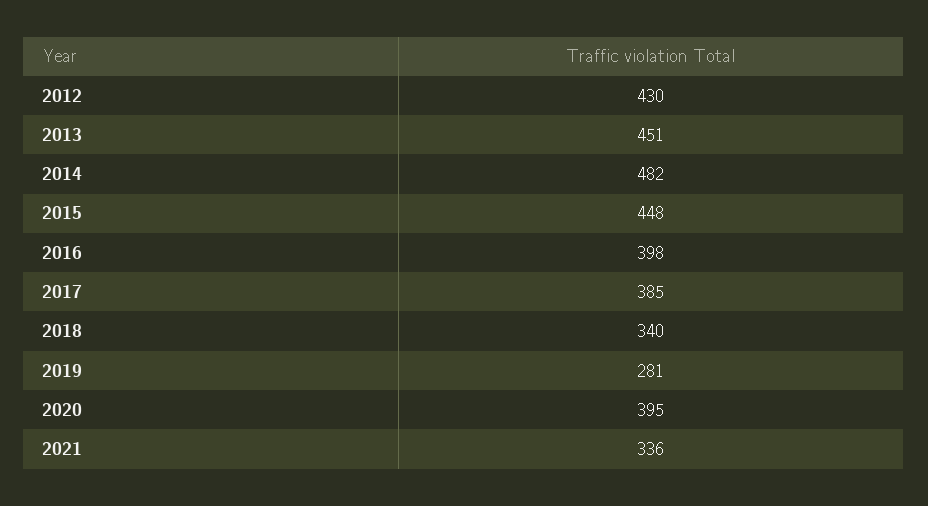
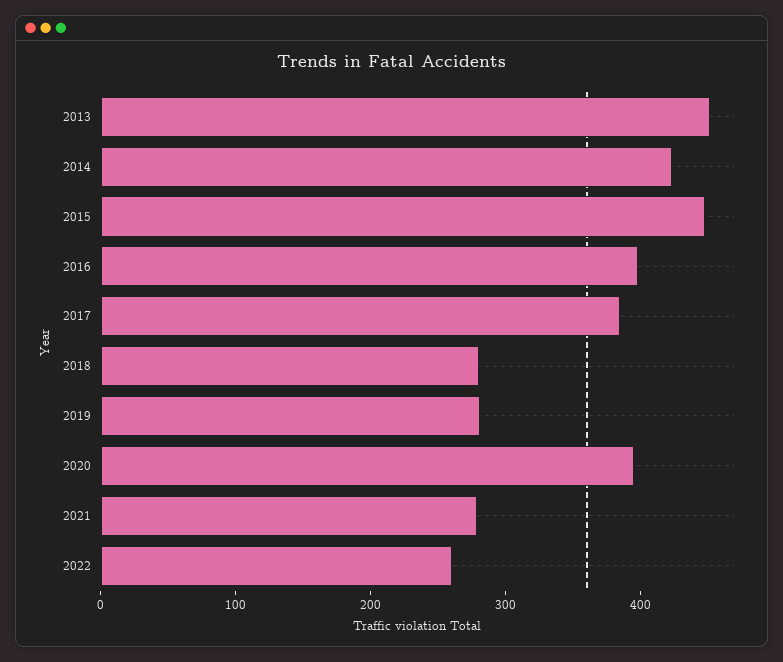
2012: 430 -> none
2014: 482 -> 420
2018: 340 -> 280
2021: 336 -> 280
2022: none -> 260

